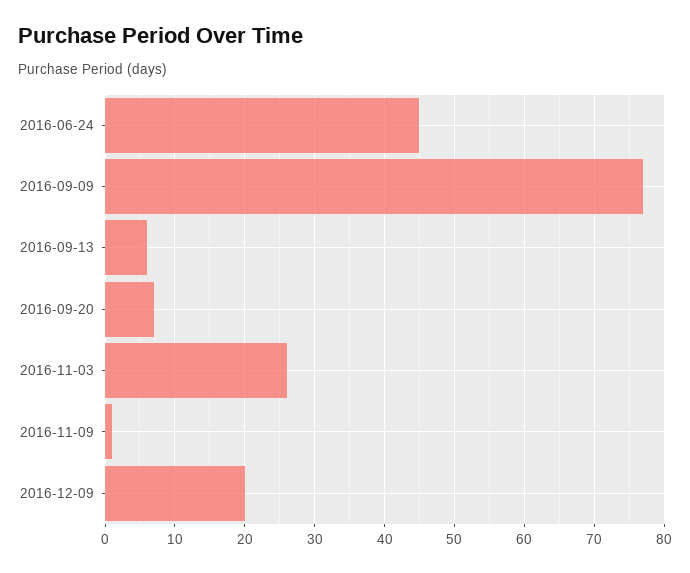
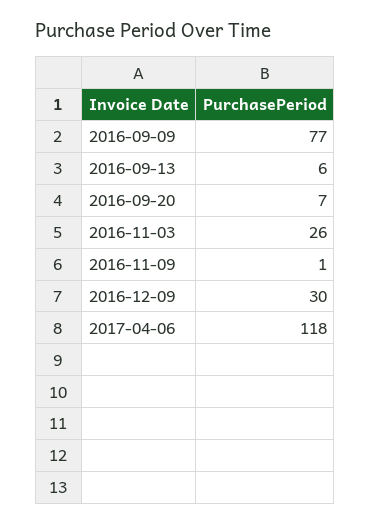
2016-06-24: 45 -> none
2016-12-09: 20 -> 30
2017-04-06: none -> 118

